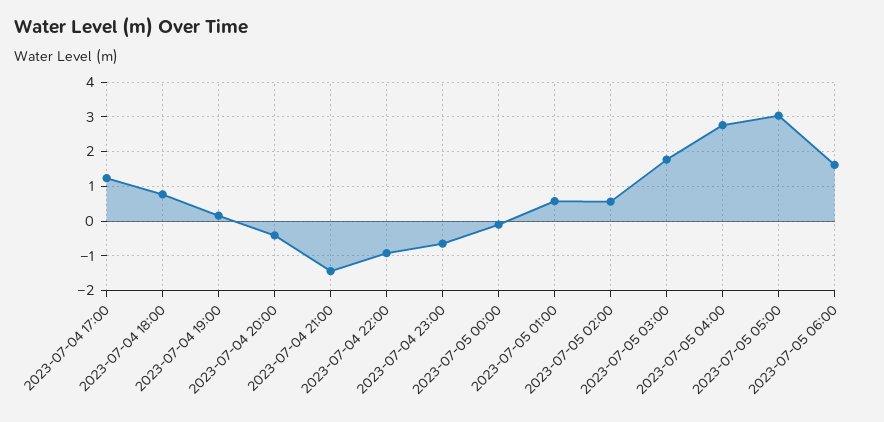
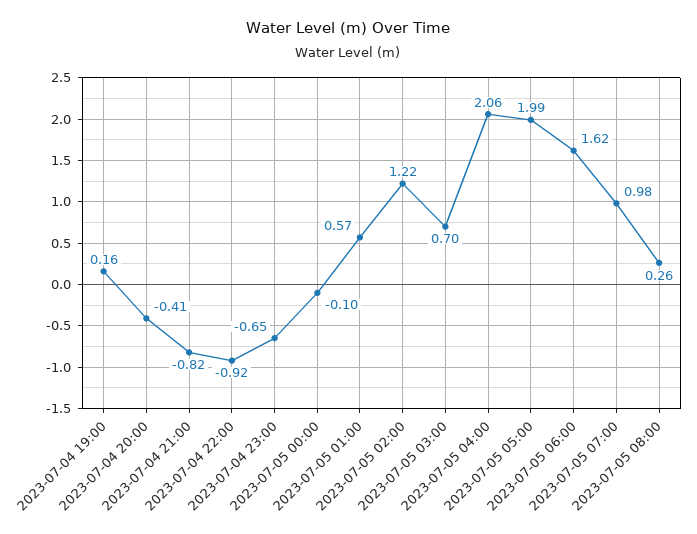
2023-07-04 17:00: 1.2 -> none
2023-07-04 18:00: 0.8 -> none
2023-07-04 21:00: -1.4 -> -0.82
2023-07-05 02:00: 0.6 -> 1.22
2023-07-05 03:00: 1.8 -> 0.7
2023-07-05 04:00: 2.8 -> 2.06
2023-07-05 05:00: 3 -> 1.99
2023-07-05 07:00: none -> 0.98
2023-07-05 08:00: none -> 0.26

